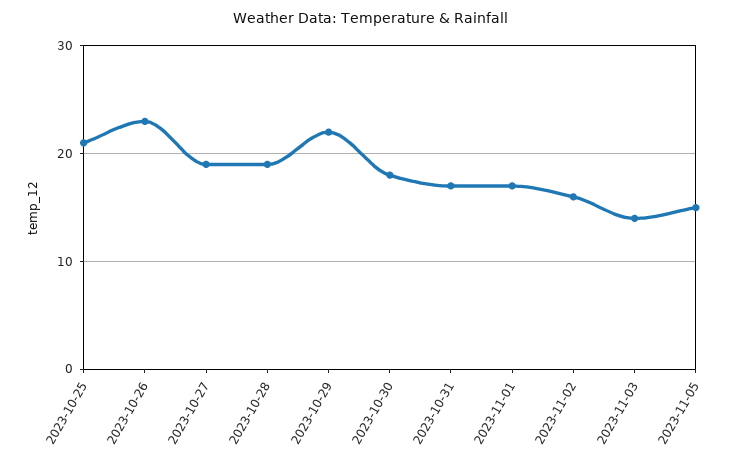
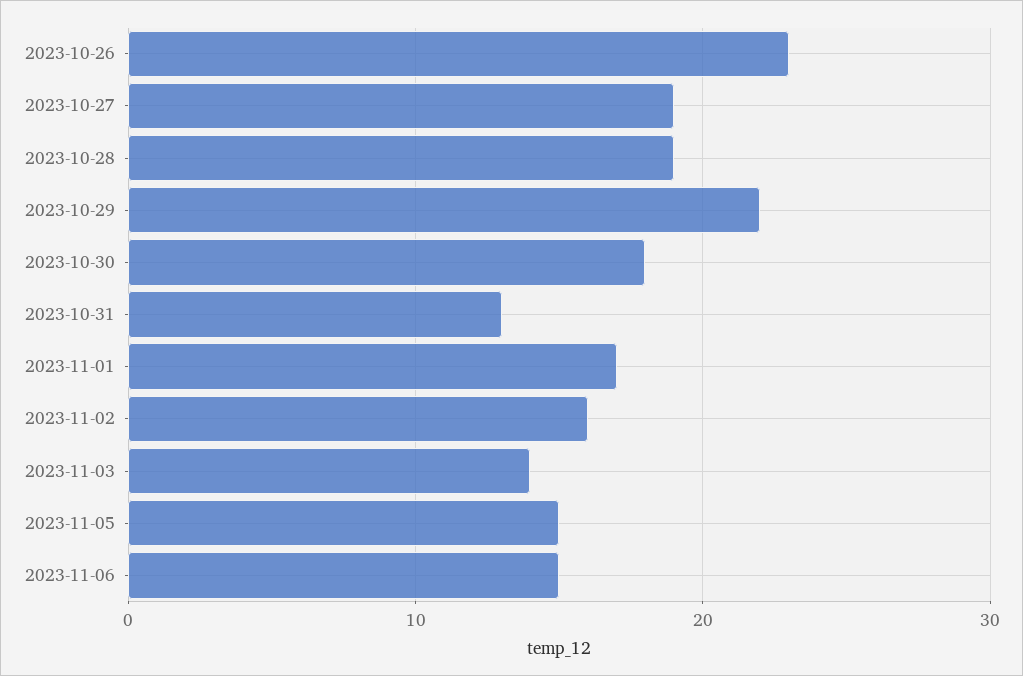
2023-10-25: 21 -> none
2023-10-31: 17 -> 13
2023-11-06: none -> 15

